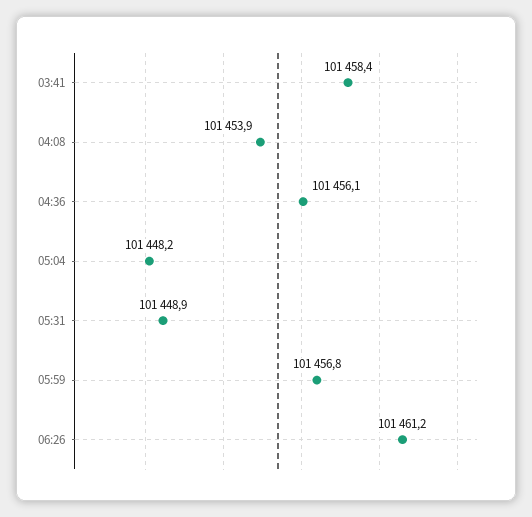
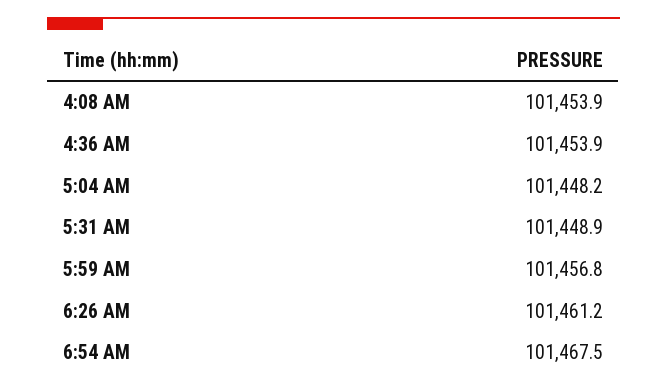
03:41: 101458.4 -> none
04:36: 101456.1 -> 101453.9
6:54 AM: none -> 101467.5

